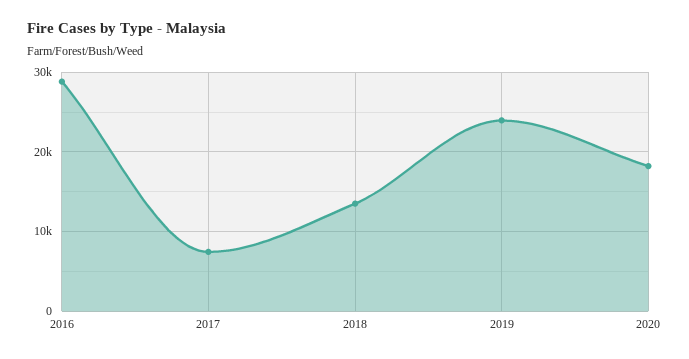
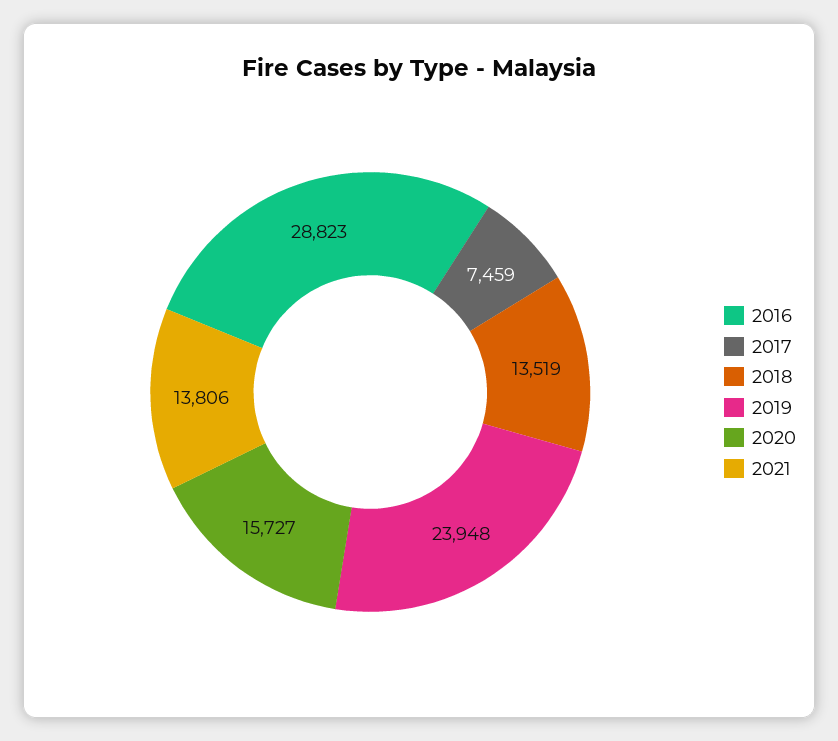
2020: 18000 -> 15727
2021: none -> 13806

